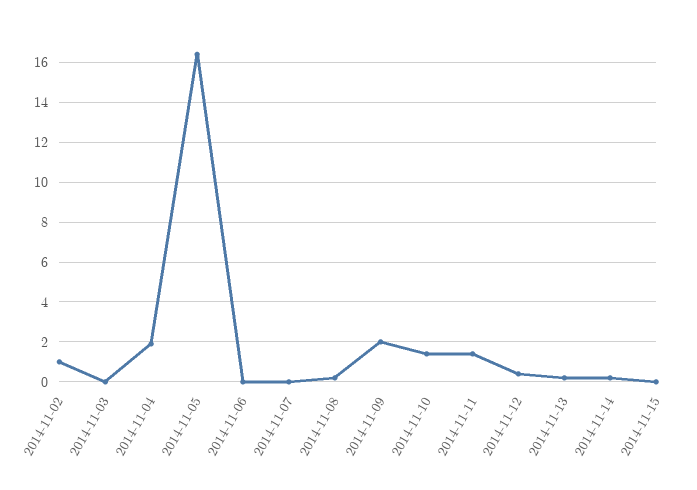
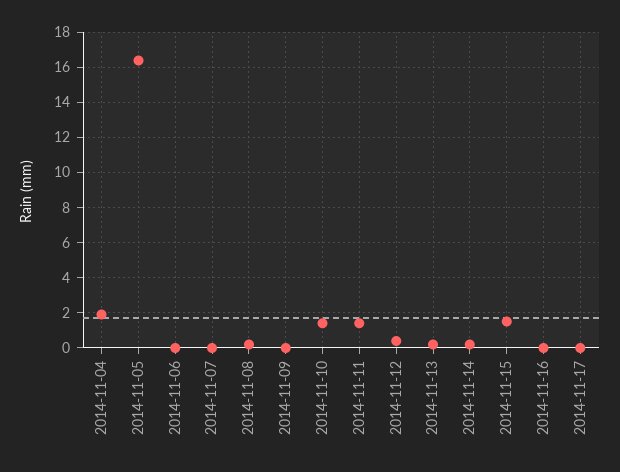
2014-11-02: 1 -> none
2014-11-03: 0 -> none
2014-11-09: 2 -> 0
2014-11-15: 0 -> 1.5
2014-11-16: none -> 0
2014-11-17: none -> 0

